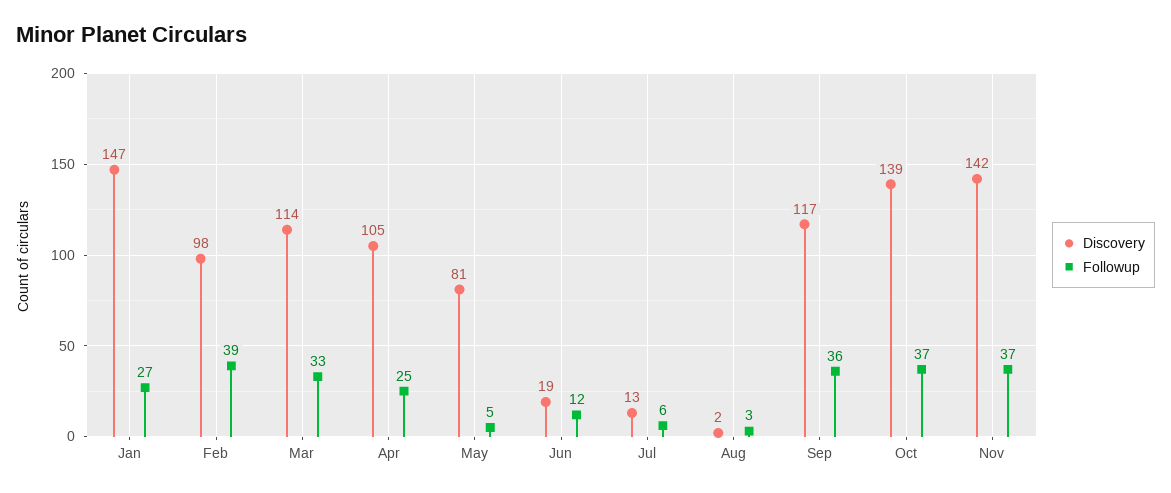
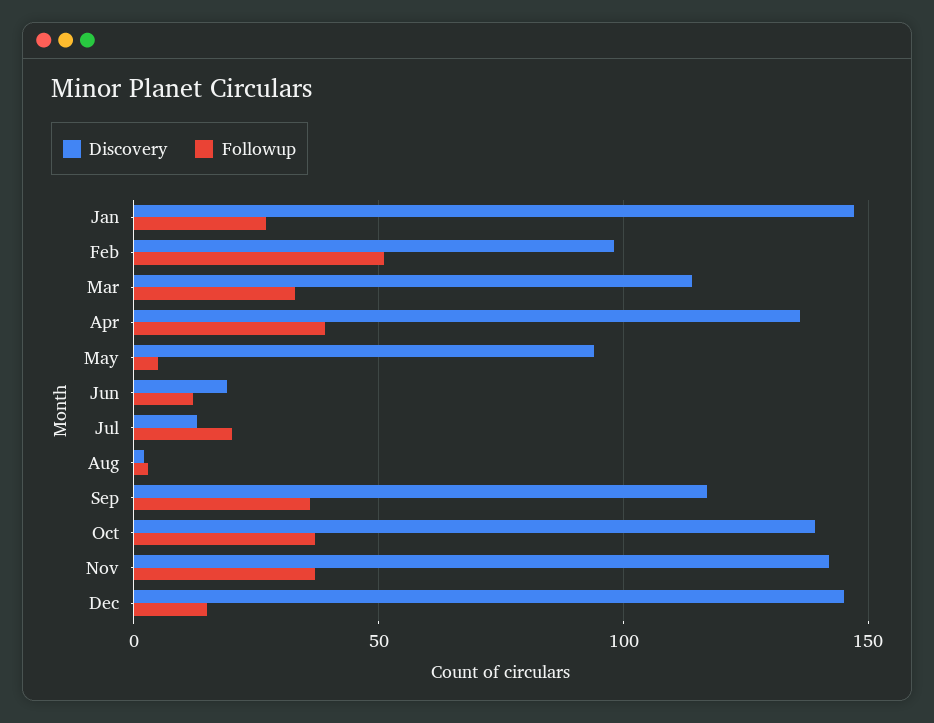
Followup, Feb: 39 -> 50
Discovery, Apr: 105 -> 135
Followup, Apr: 25 -> 40
Discovery, May: 81 -> 95
Followup, Jul: 6 -> 20
Discovery, Dec: none -> 145
Followup, Dec: none -> 15

